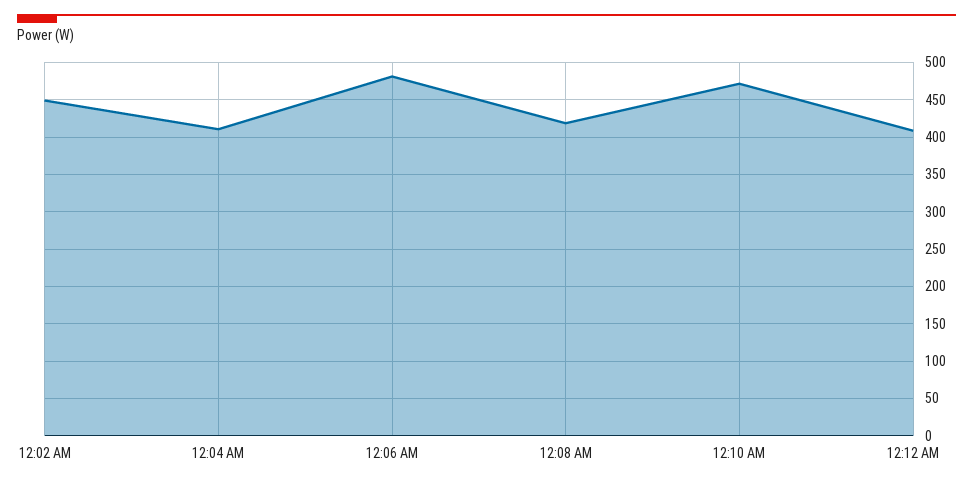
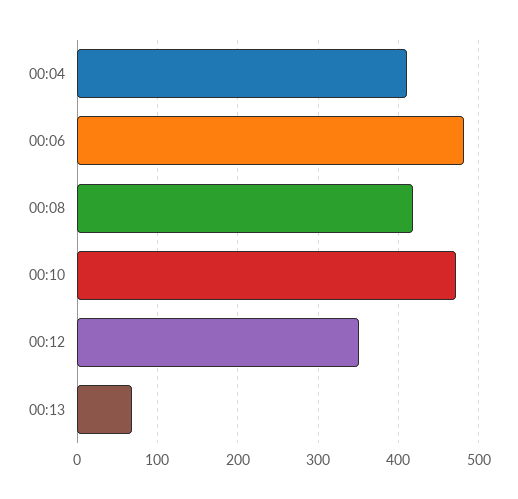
12:02 AM: 450 -> none
12:12 AM: 410 -> 350
00:13: none -> 70

